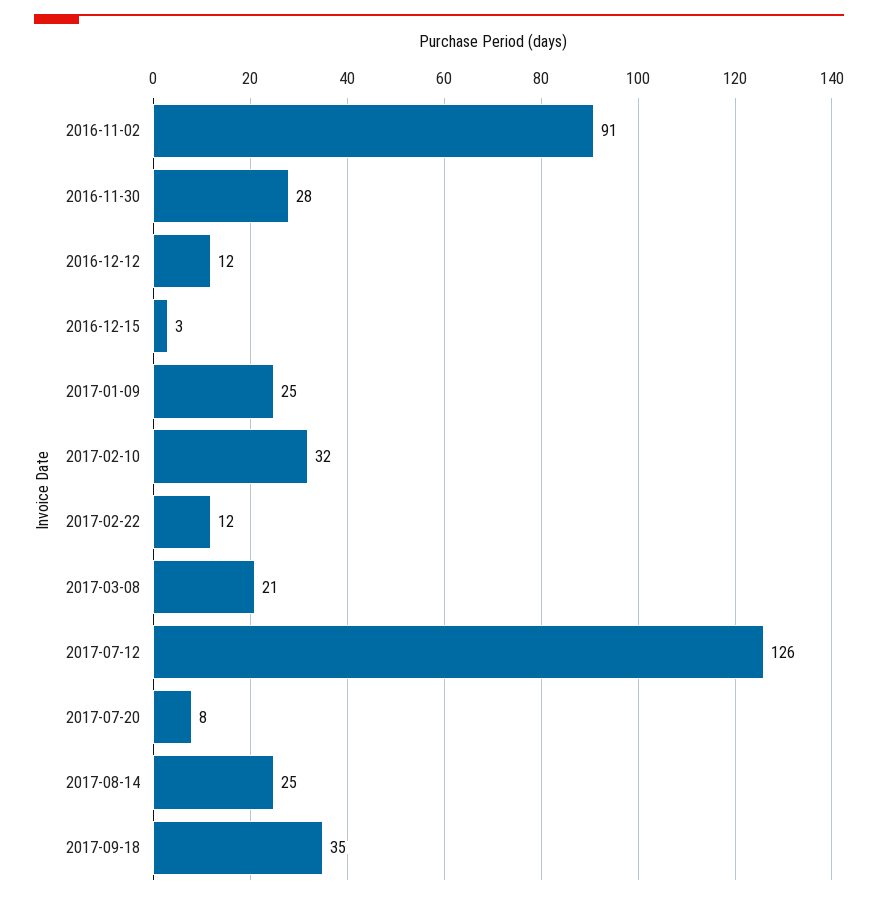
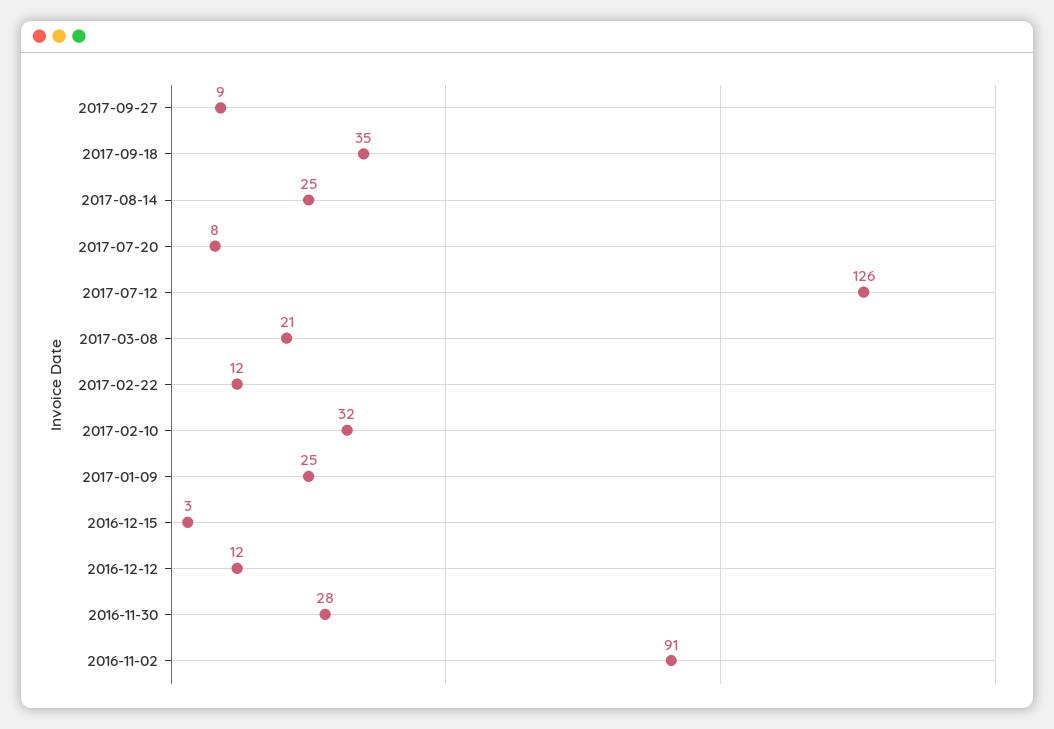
2017-09-27: none -> 9

